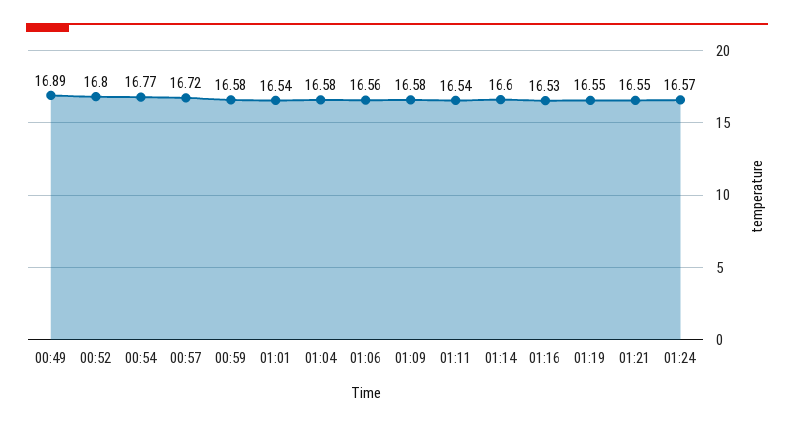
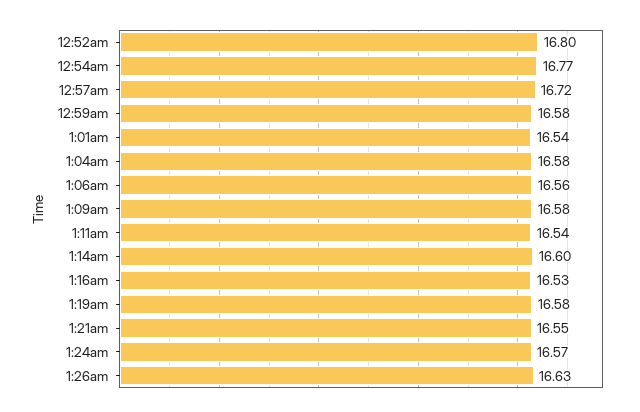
00:49: 16.89 -> none
01:19: 16.55 -> 16.58
1:26am: none -> 16.63

